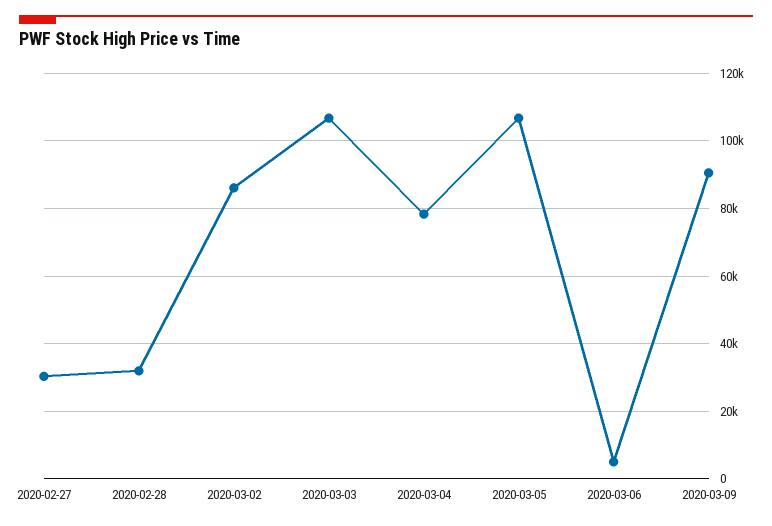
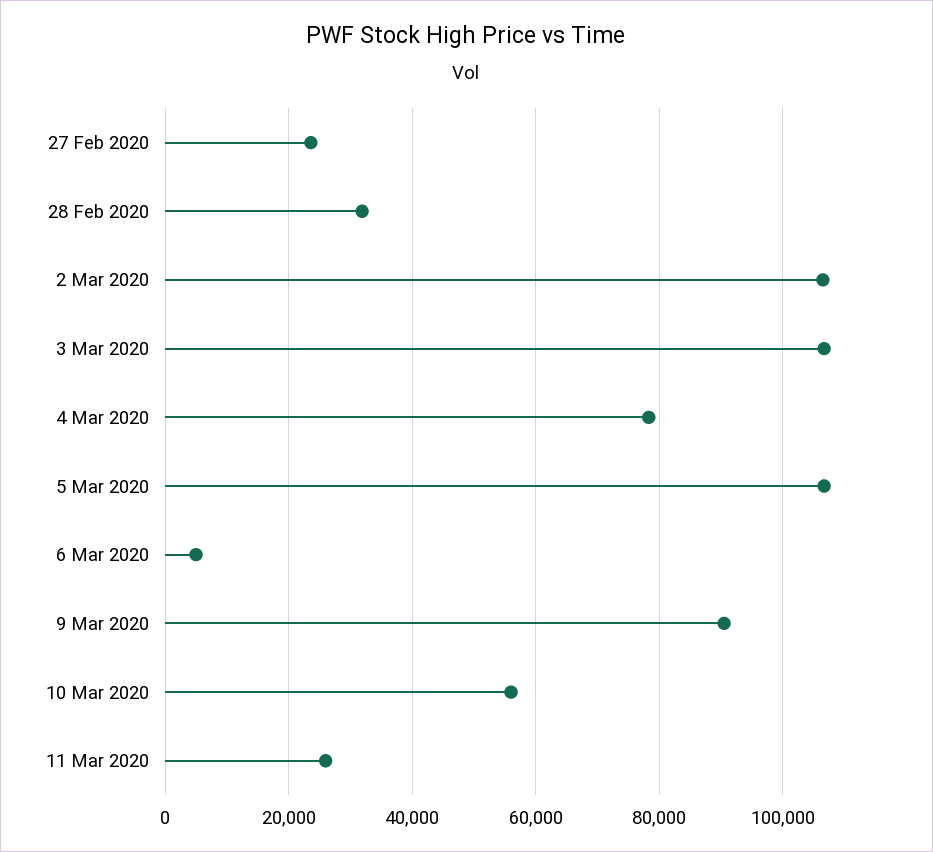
2020-02-27: 30000 -> 24000
2020-03-02: 86000 -> 106000
10 Mar 2020: none -> 56000
11 Mar 2020: none -> 26000

